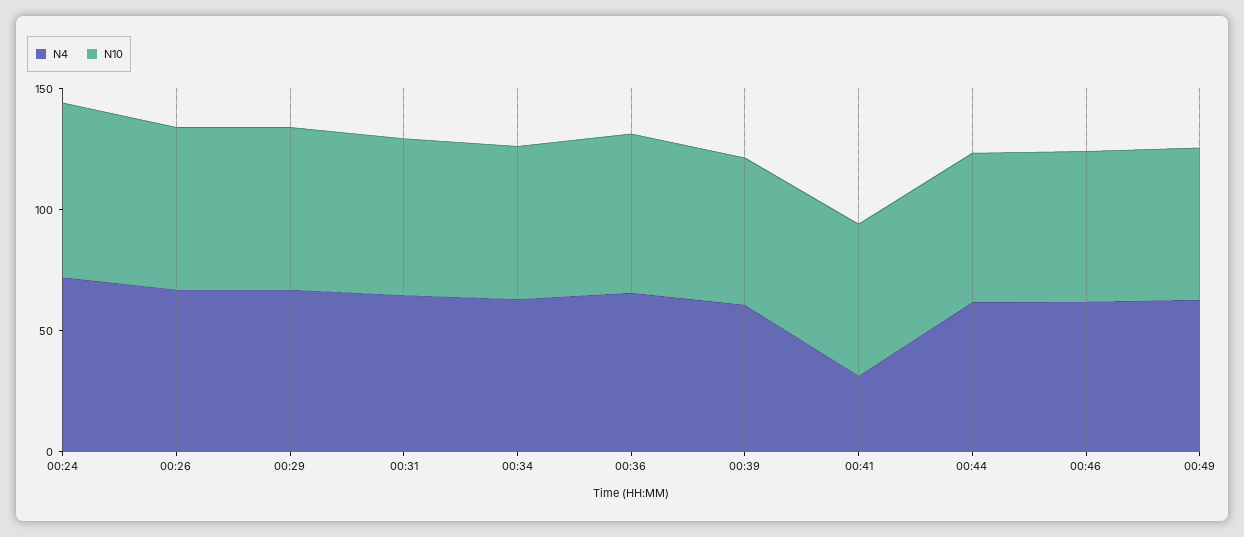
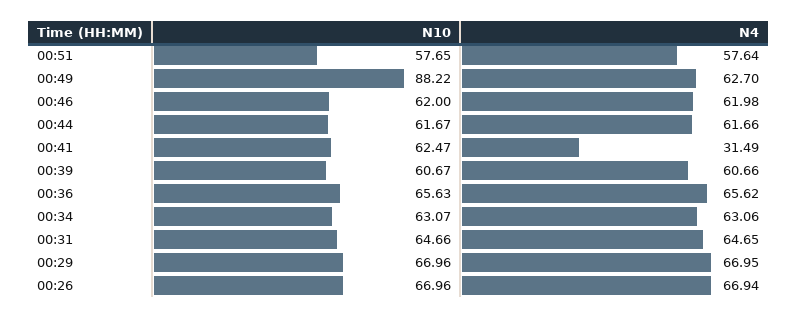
N4, 00:24: 70 -> none
N10, 00:24: 70 -> none
N10, 00:49: 60 -> 88.22
N10, 00:51: none -> 57.65
N4, 00:51: none -> 57.64

